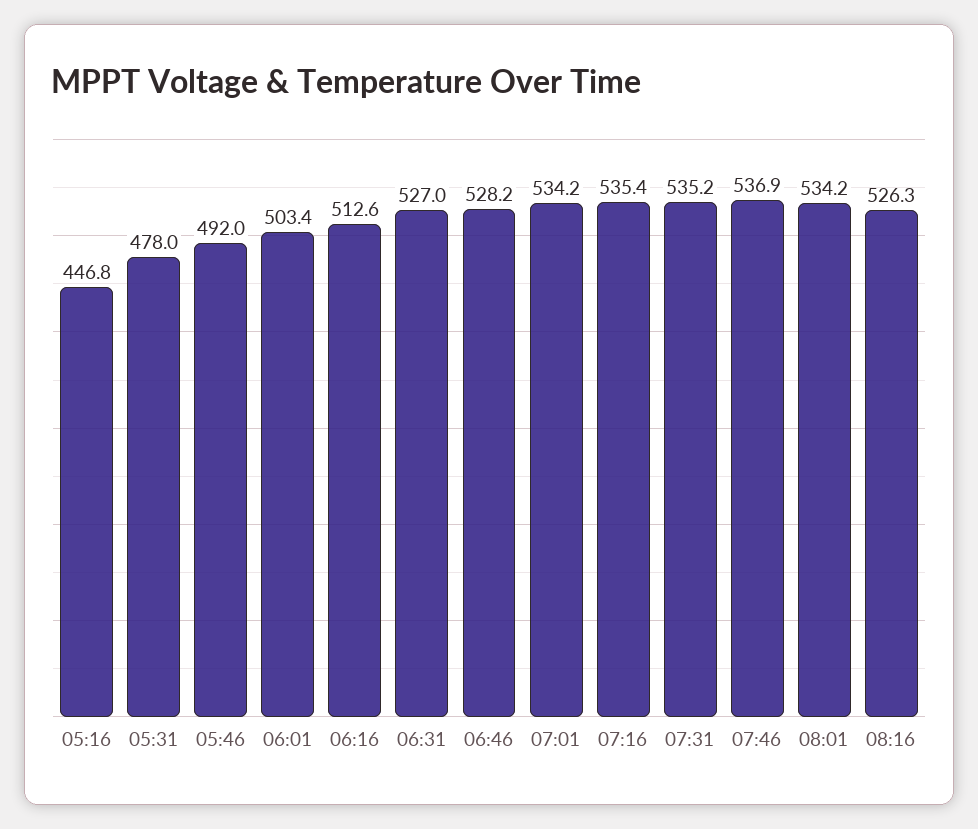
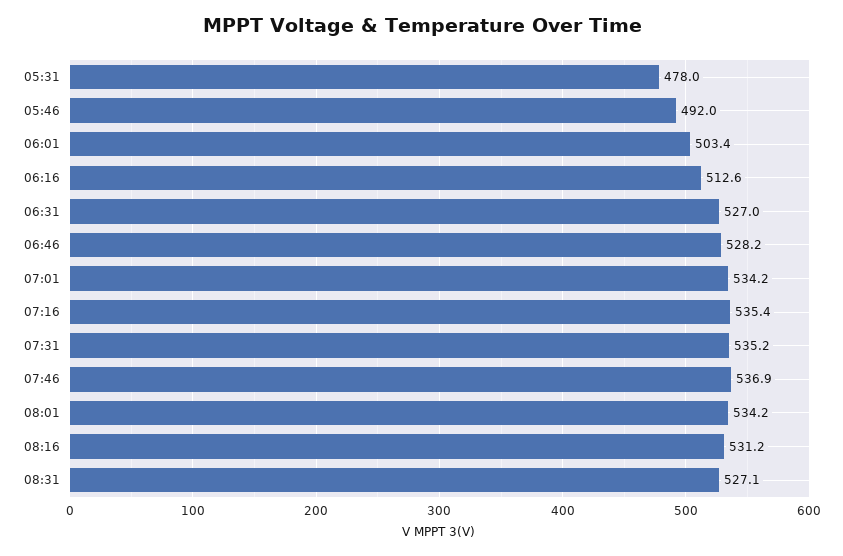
05:16: 446.8 -> none
08:16: 526.3 -> 531.2
08:31: none -> 527.1

